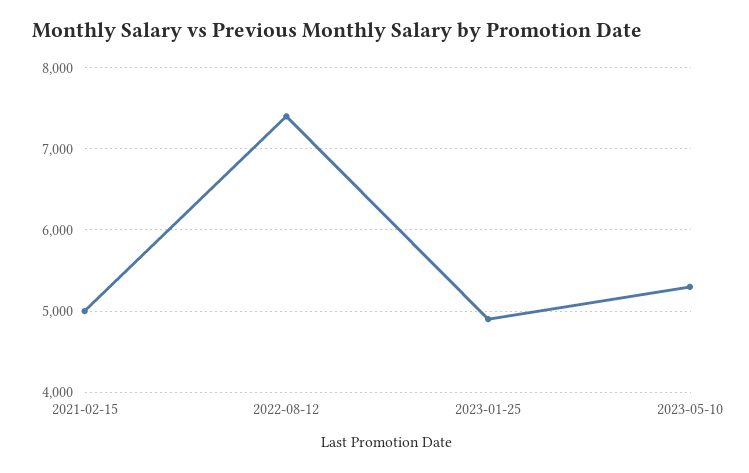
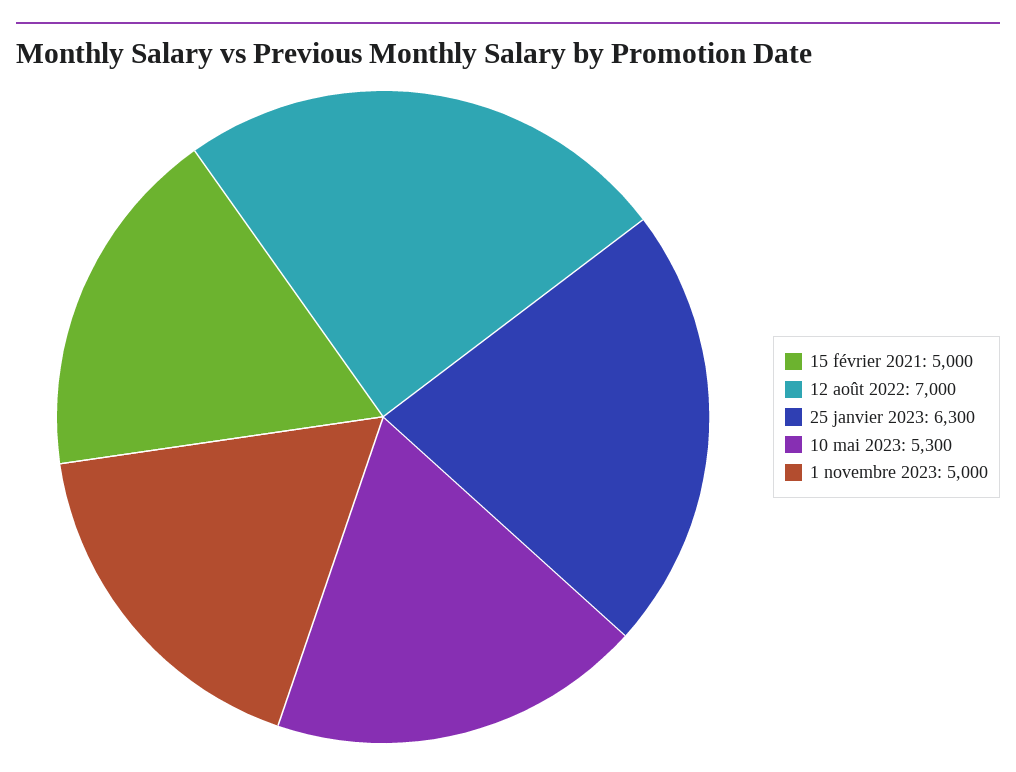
2022-08-12: 7400 -> 7000
2023-01-25: 4900 -> 6300
1 novembre 2023: none -> 5000

